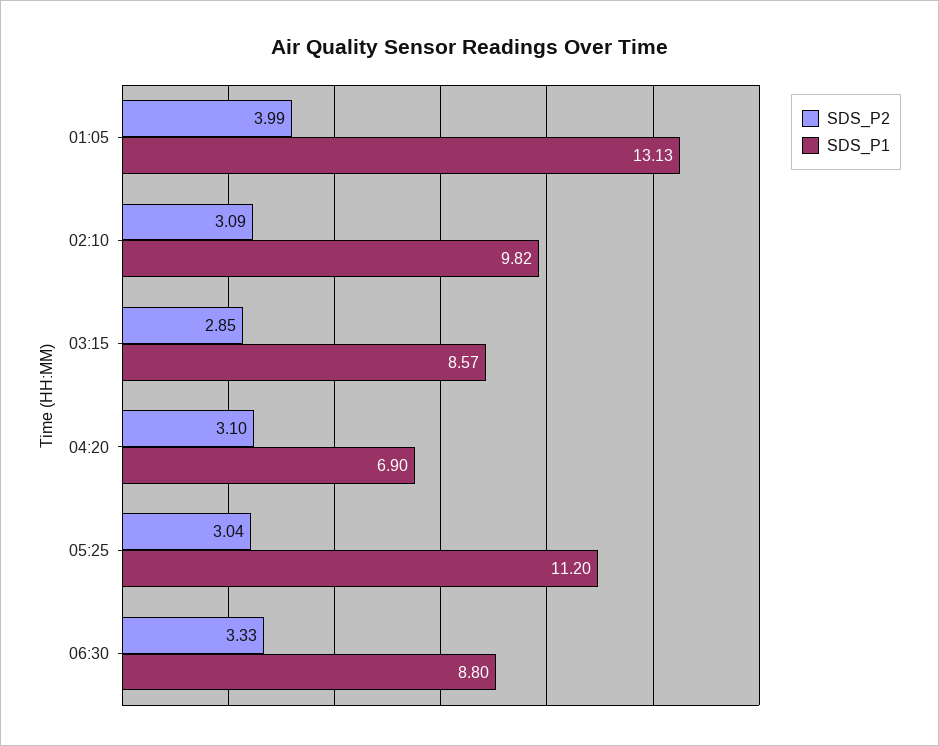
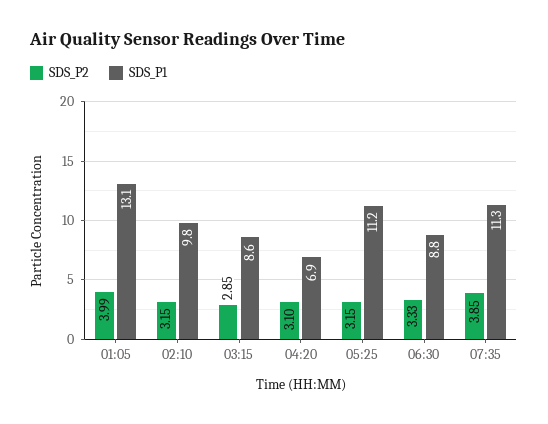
SDS_P2, 02:10: 3.09 -> 3.15
SDS_P2, 05:25: 3.04 -> 3.15
SDS_P2, 07:35: none -> 3.85
SDS_P1, 07:35: none -> 11.3

